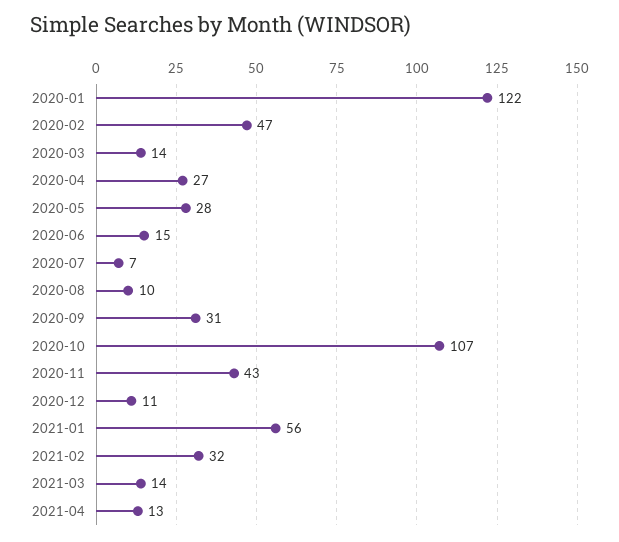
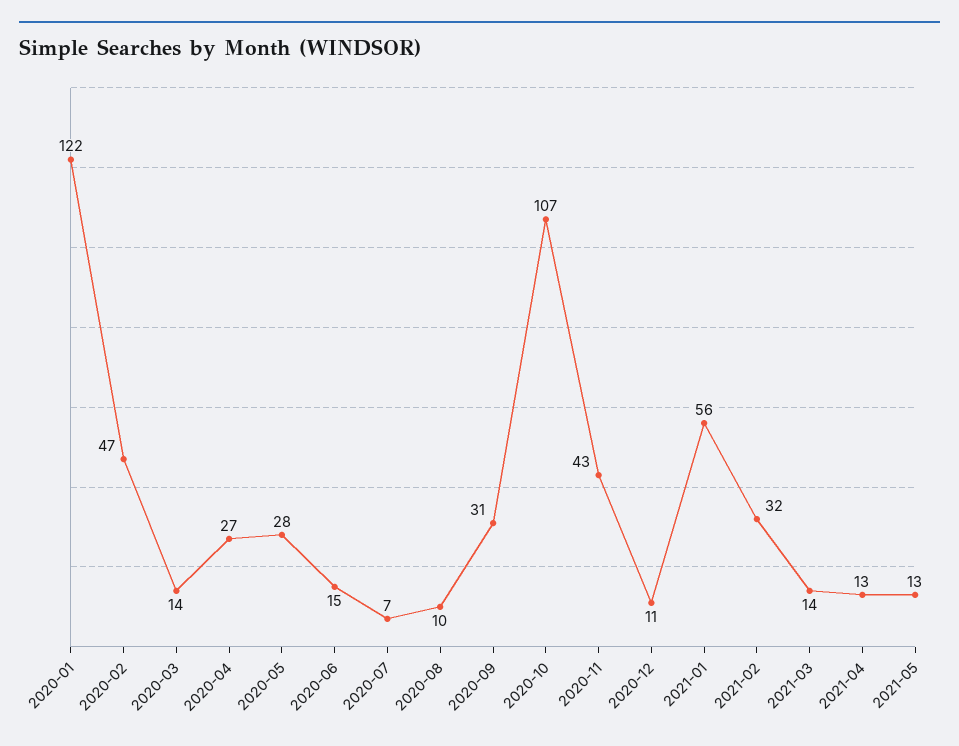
2021-05: none -> 13

